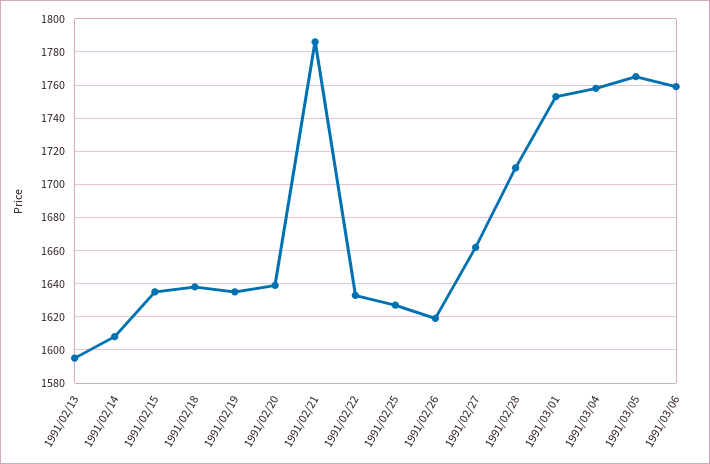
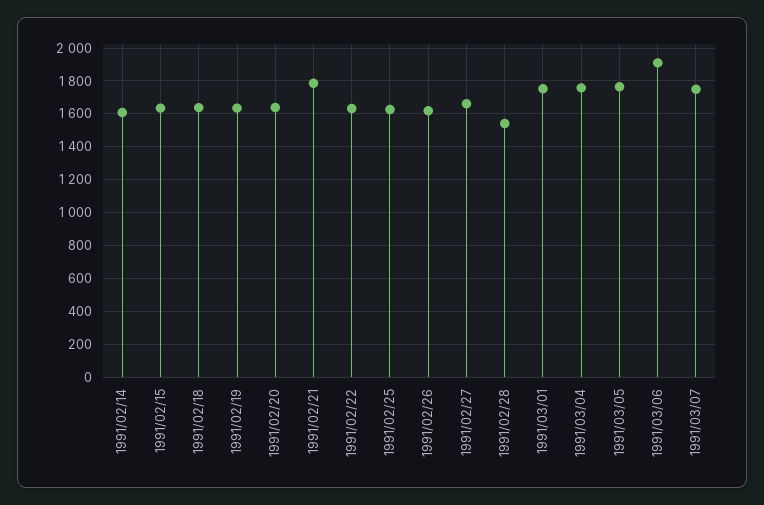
1991/02/13: 1595 -> none
1991/02/28: 1710 -> 1550
1991/03/06: 1760 -> 1900
1991/03/07: none -> 1750

